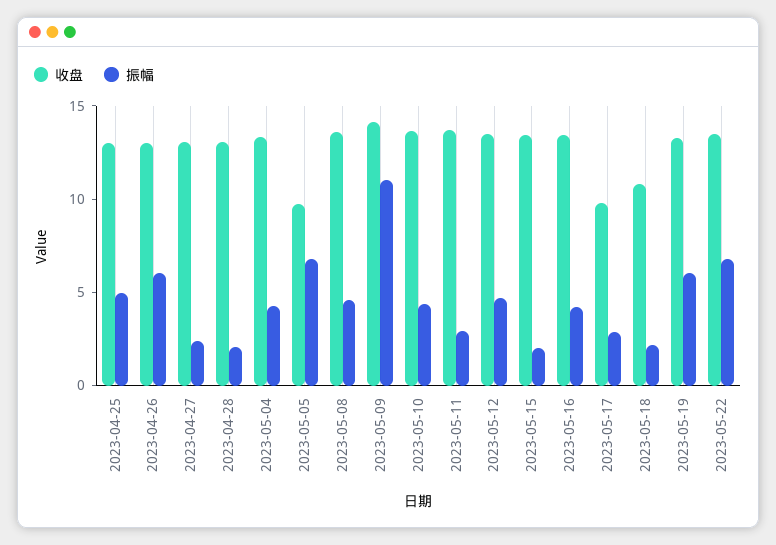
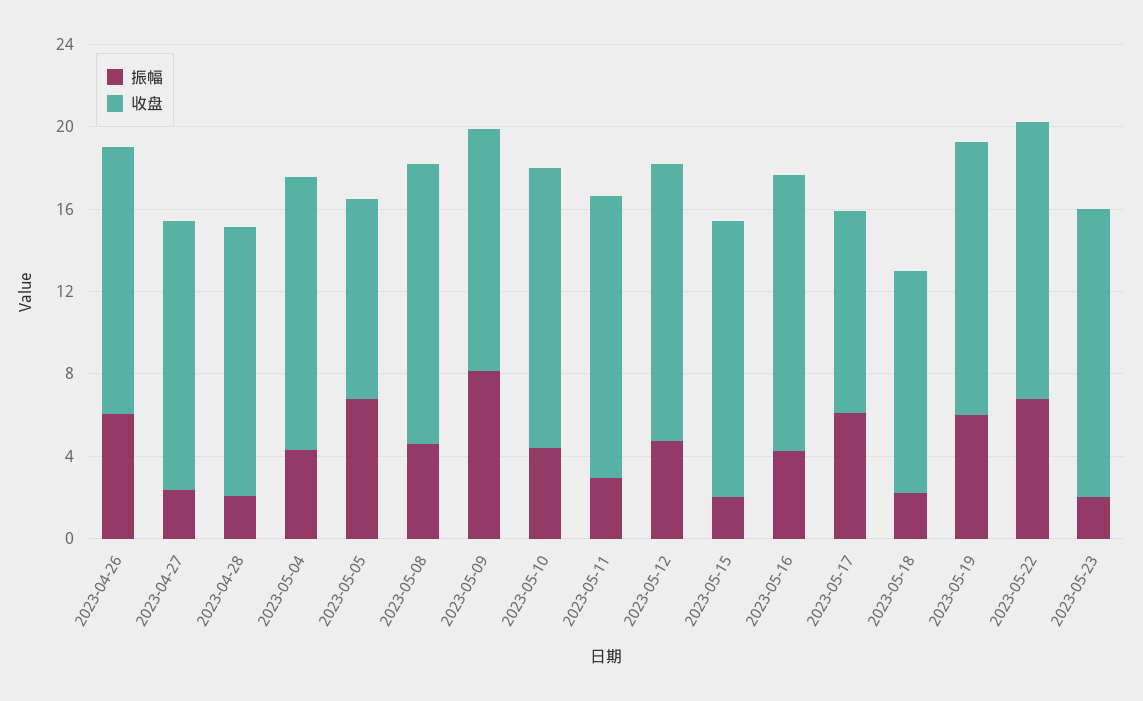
收盘, 2023-04-25: 13 -> none
振幅, 2023-04-25: 5 -> none
收盘, 2023-05-09: 14 -> 12
振幅, 2023-05-09: 11 -> 8
振幅, 2023-05-17: 3 -> 6
振幅, 2023-05-23: none -> 2
收盘, 2023-05-23: none -> 14

